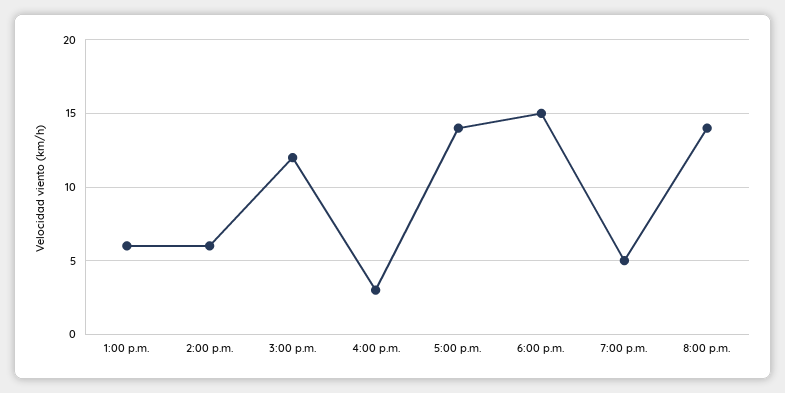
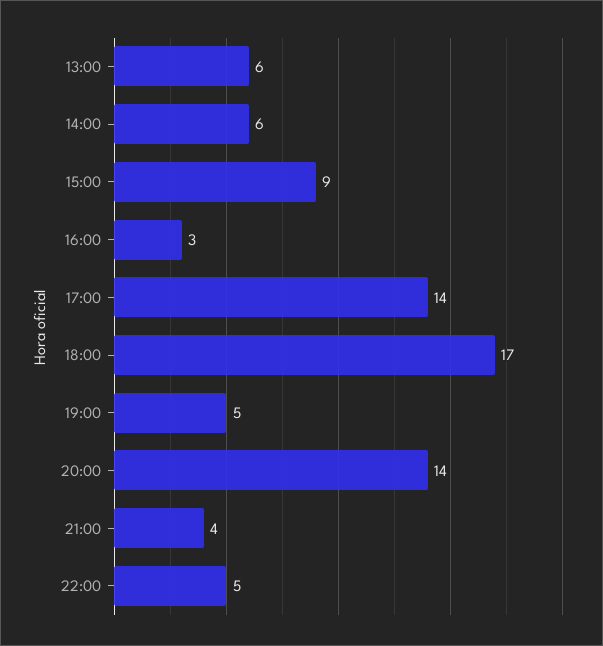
3:00 p.m.: 12 -> 9
6:00 p.m.: 15 -> 17
21:00: none -> 4
22:00: none -> 5

